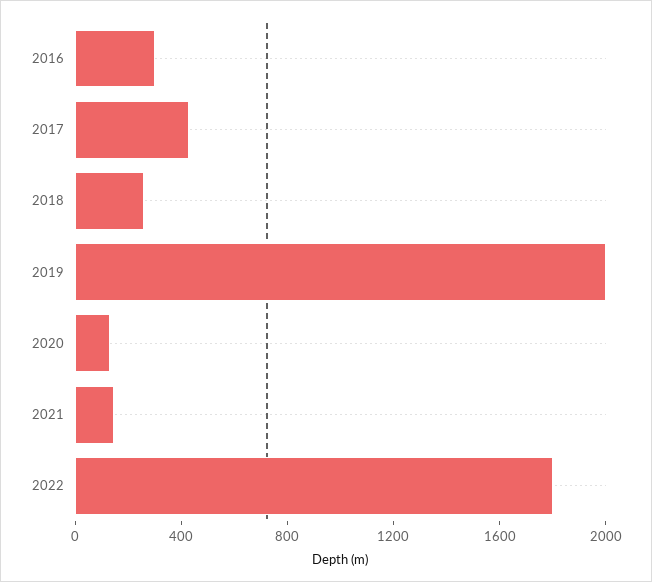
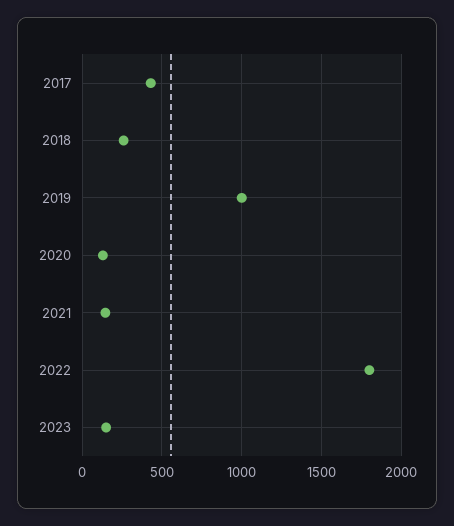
2016: 300 -> none
2019: 2000 -> 1000
2023: none -> 150

